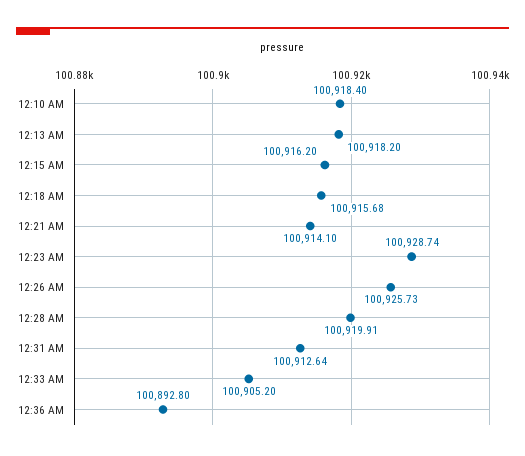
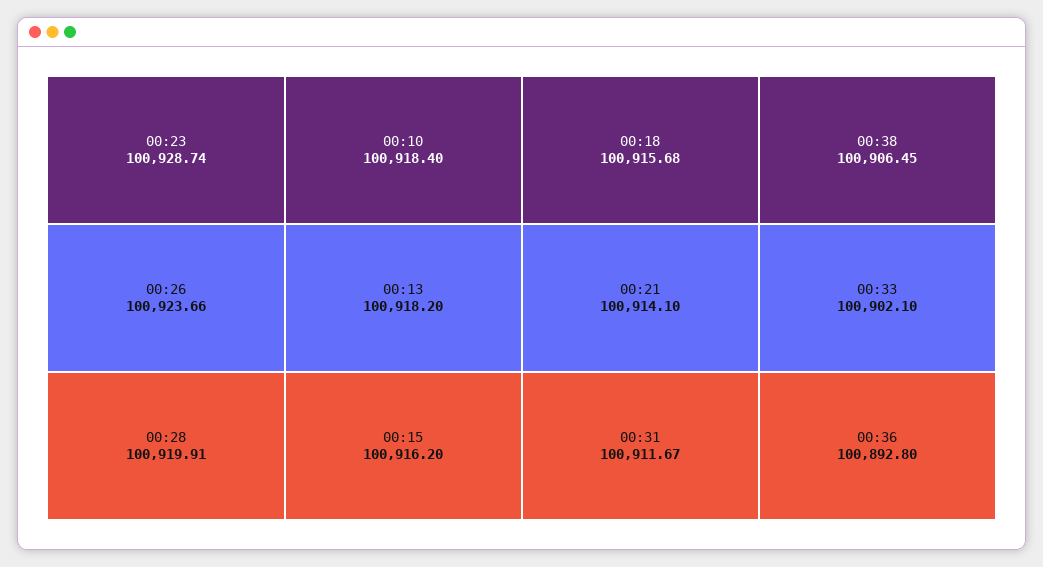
12:26 AM: 100925.73 -> 100923.66
12:31 AM: 100912.64 -> 100911.67
12:33 AM: 100905.2 -> 100902.1
00:38: none -> 100906.45

